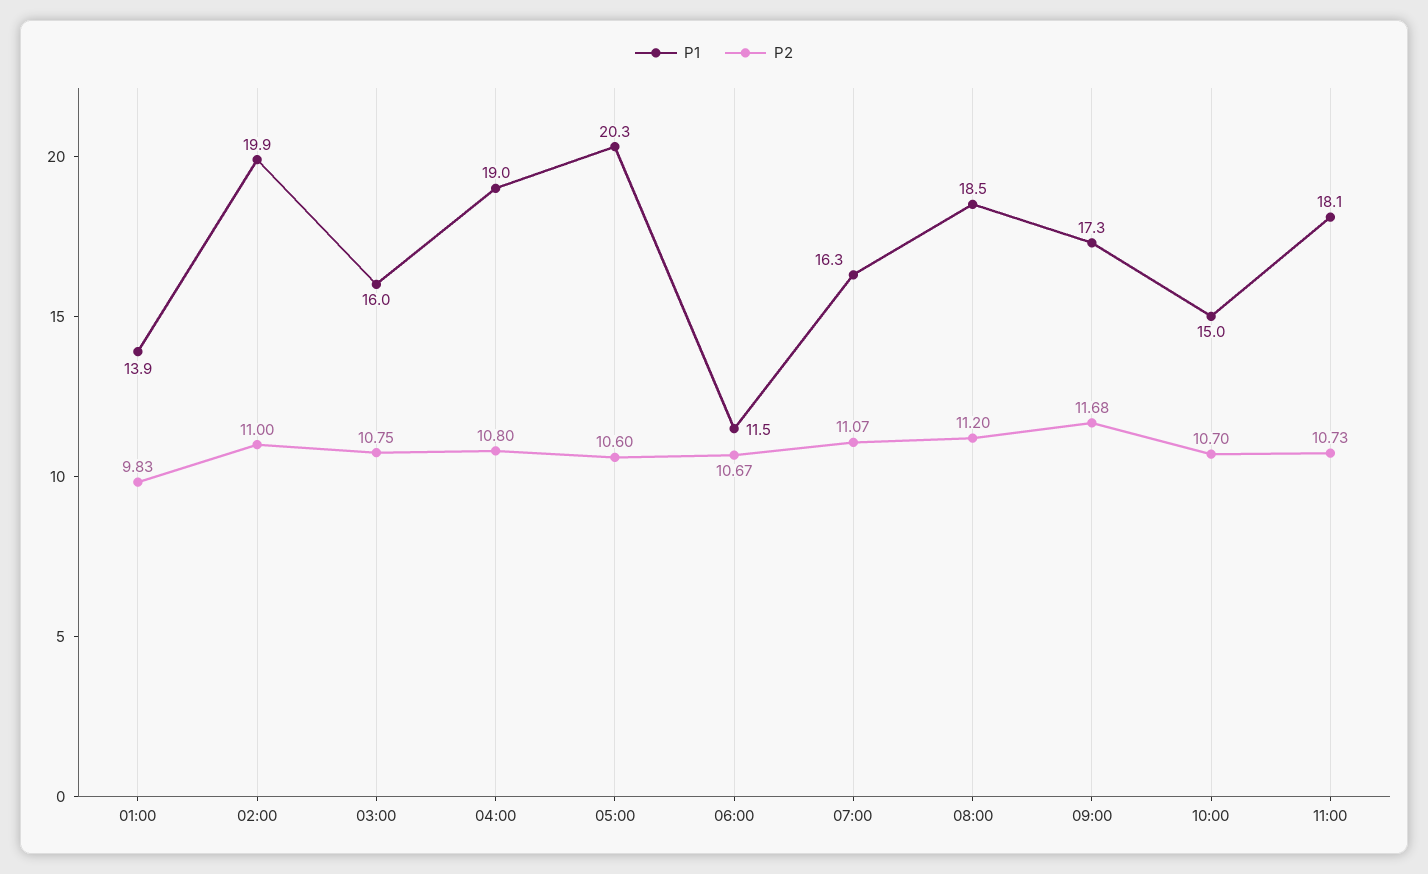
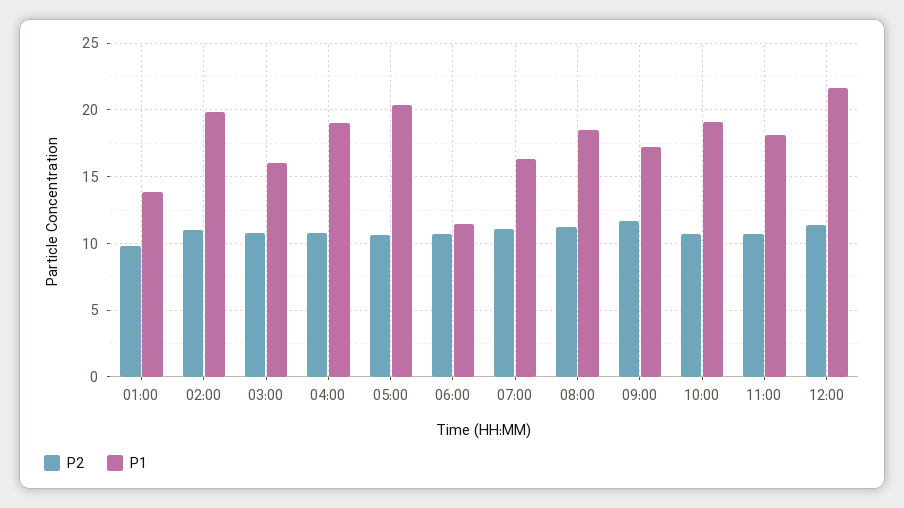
P1, 10:00: 15 -> 19
P2, 12:00: none -> 11.5
P1, 12:00: none -> 21.5

